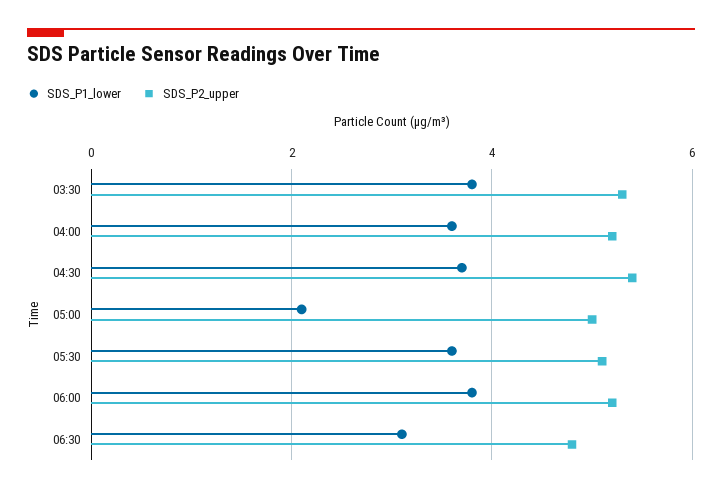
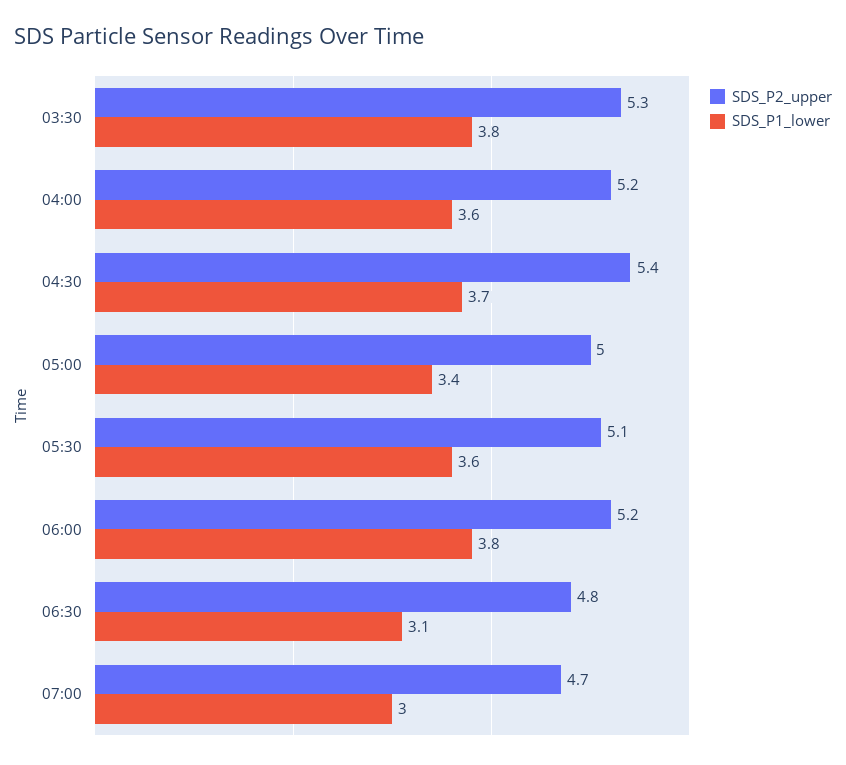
SDS_P1_lower, 05:00: 2 -> 3.4
SDS_P2_upper, 07:00: none -> 4.7
SDS_P1_lower, 07:00: none -> 3

